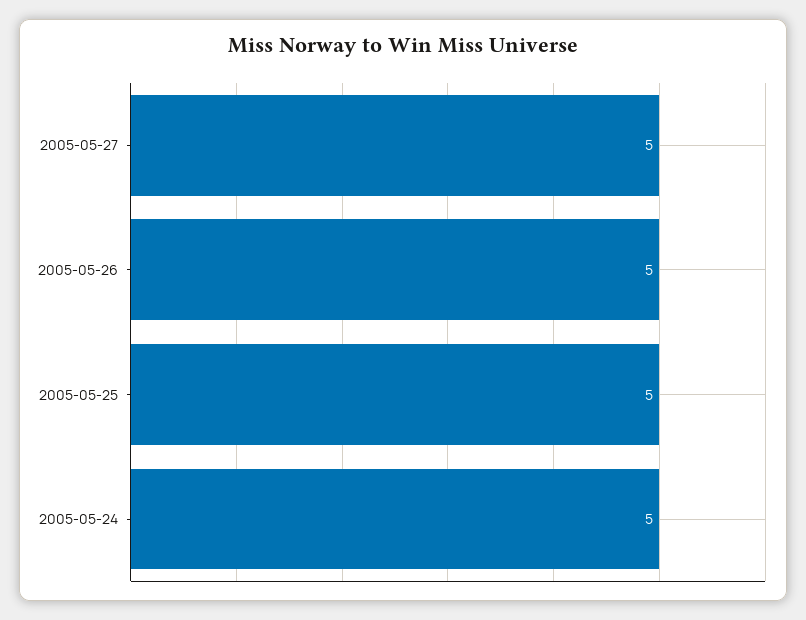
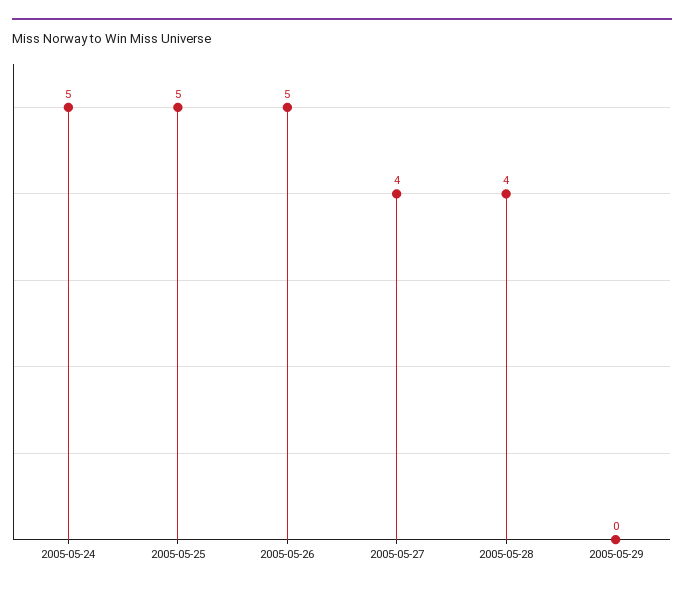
2005-05-27: 5 -> 4
2005-05-28: none -> 4
2005-05-29: none -> 0

